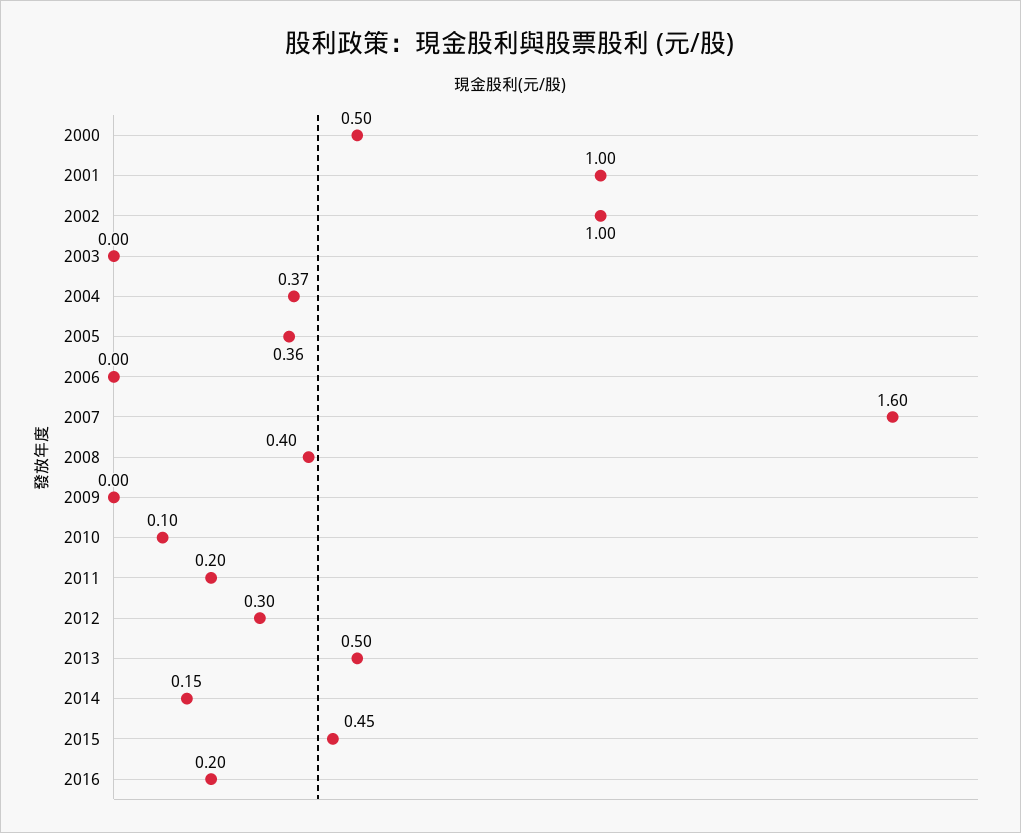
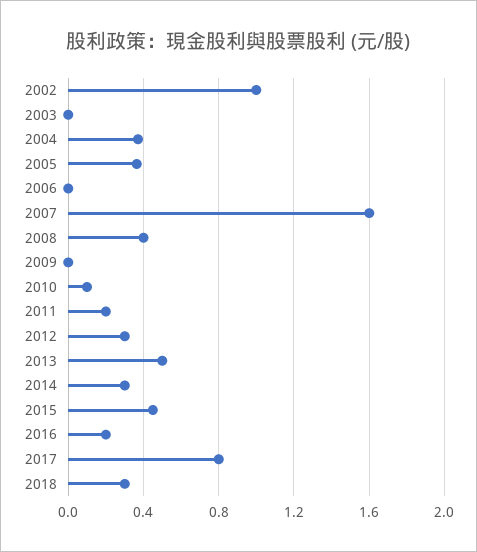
2000: 0.5 -> none
2001: 1 -> none
2014: 0.15 -> 0.3
2017: none -> 0.8
2018: none -> 0.3

